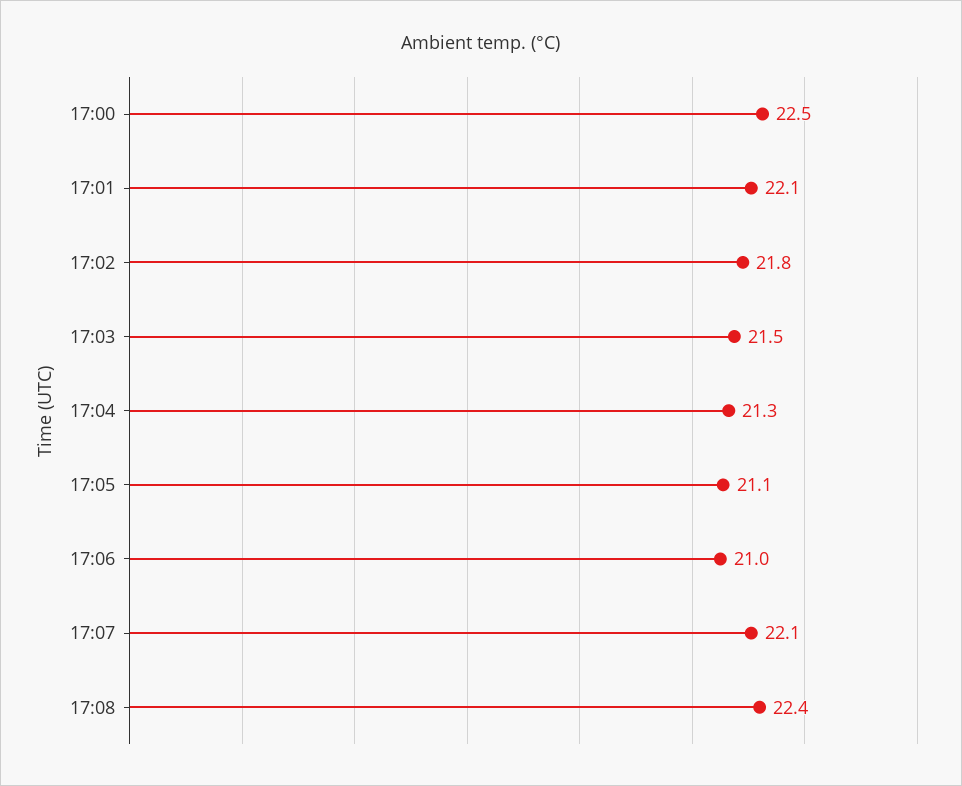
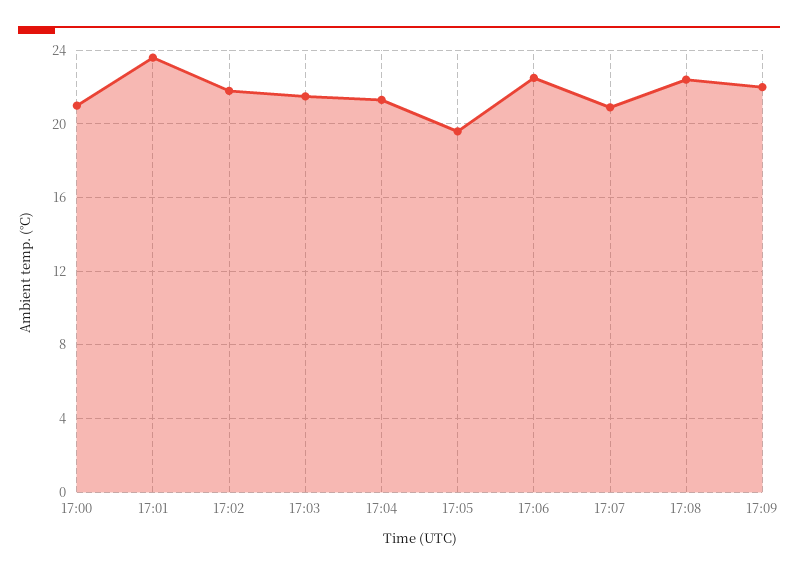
17:00: 22.5 -> 21
17:01: 22.1 -> 23.5
17:05: 21.1 -> 19.5
17:06: 21 -> 22.5
17:07: 22.1 -> 21
17:09: none -> 22

